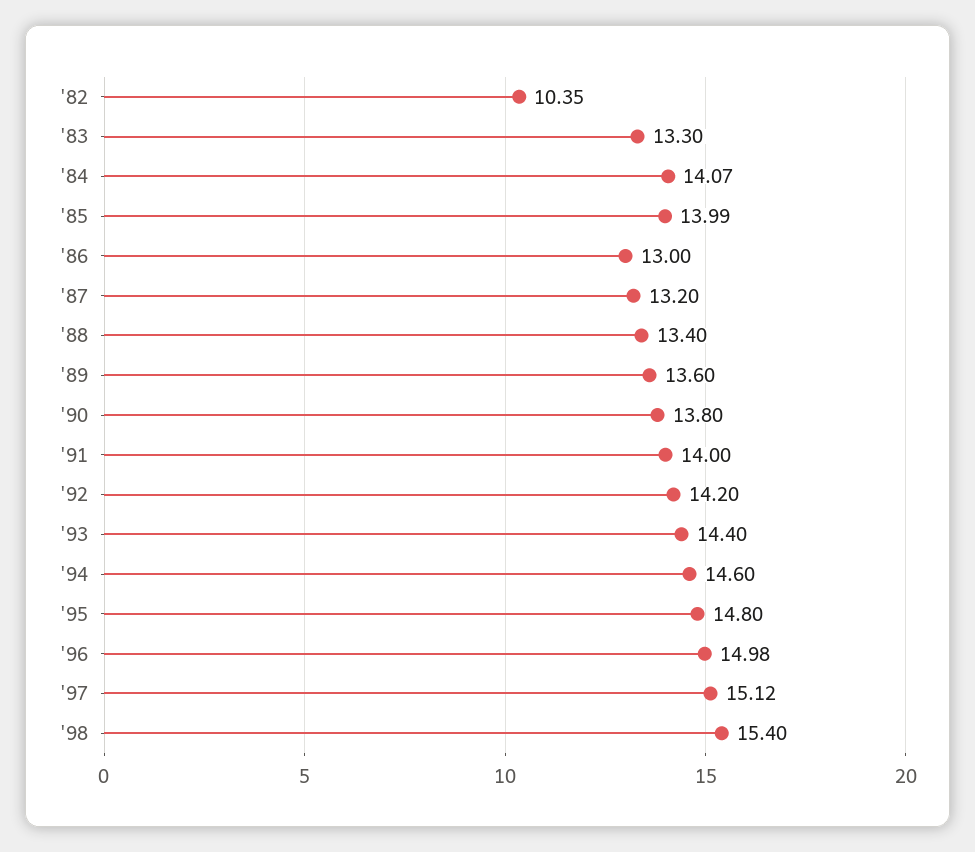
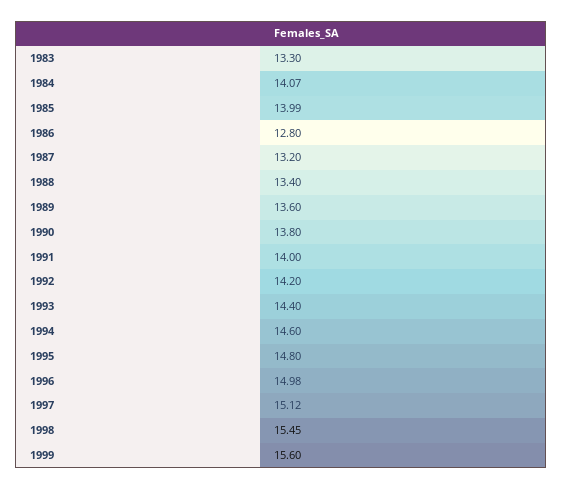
'82: 10.35 -> none
'86: 13 -> 12.8
'98: 15.4 -> 15.45
1999: none -> 15.6

